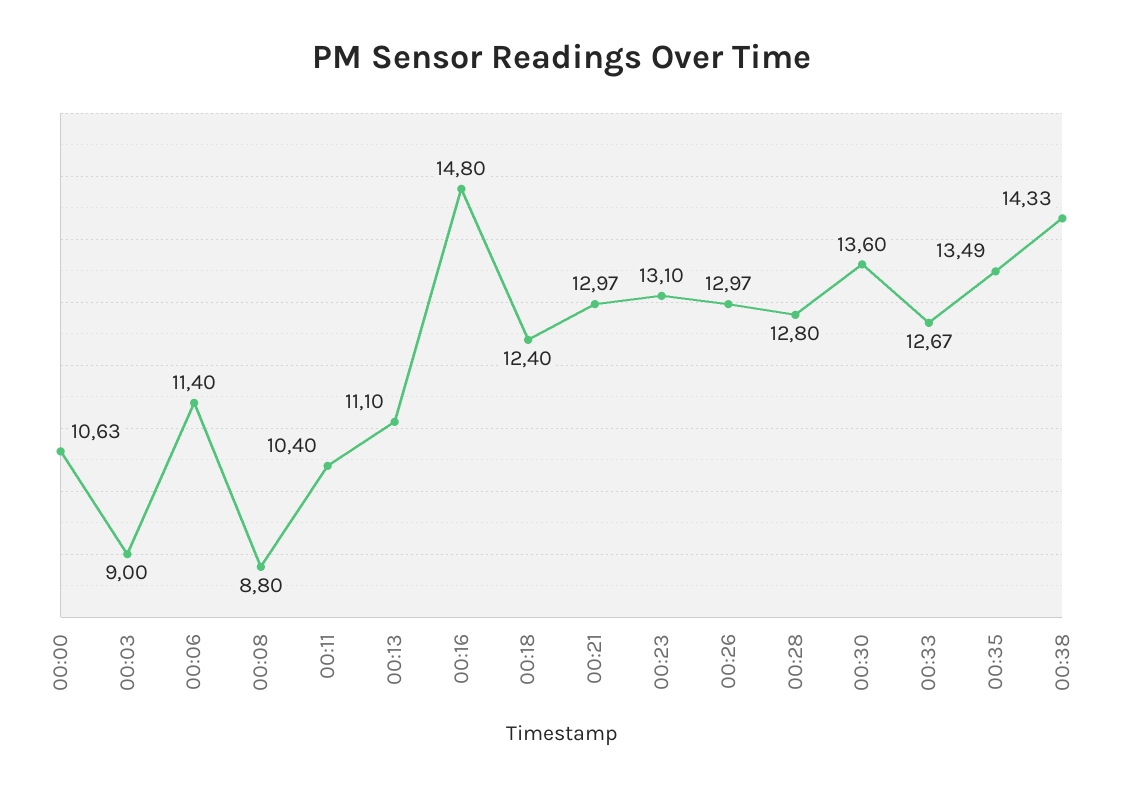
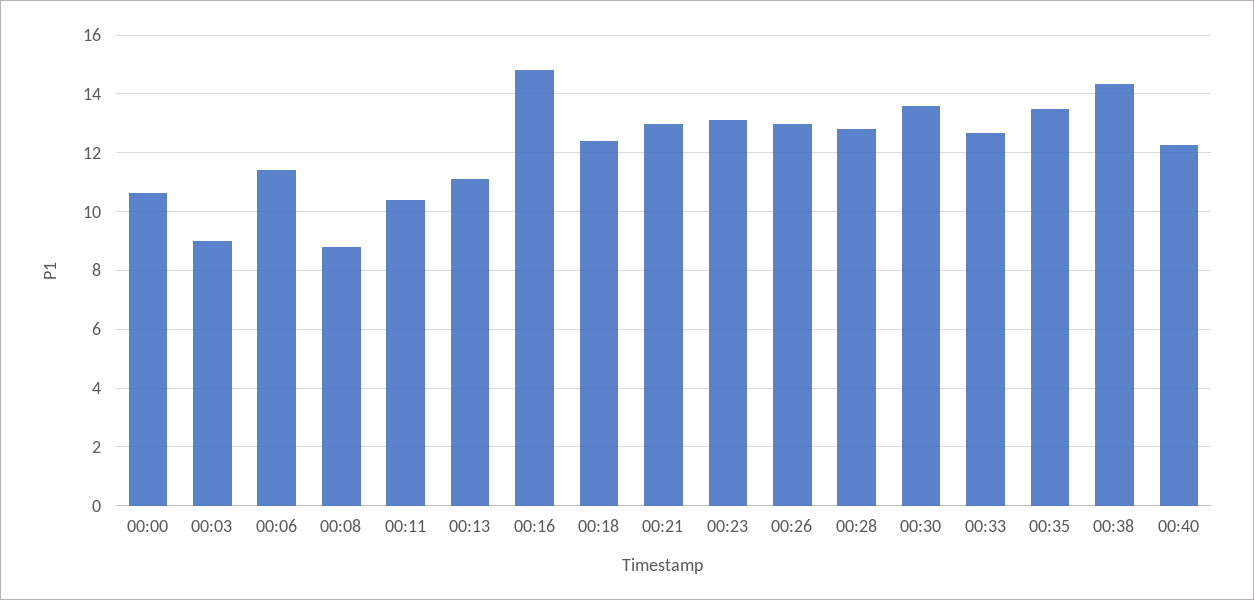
00:40: none -> 12.25

